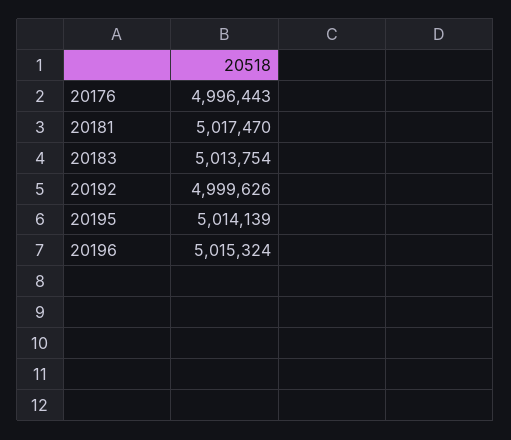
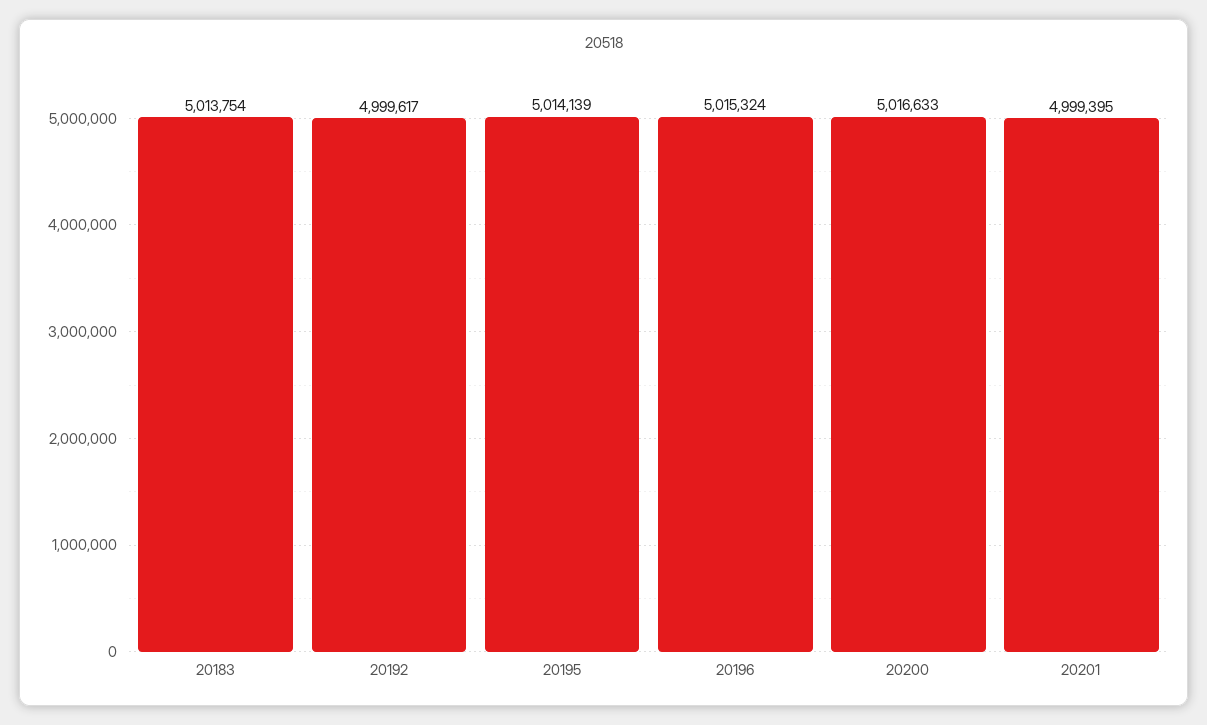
20176: 4996443 -> none
20181: 5017470 -> none
20192: 4999626 -> 4999617
20200: none -> 5016633
20201: none -> 4999395

